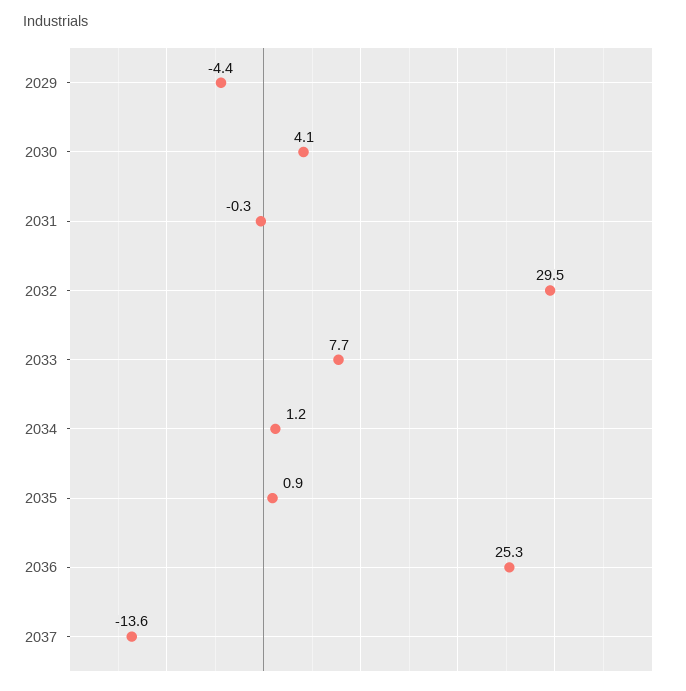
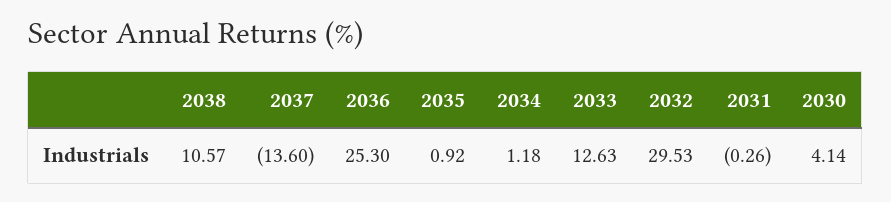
2029: -4.4 -> none
2033: 7.7 -> 12.63
2038: none -> 10.57

